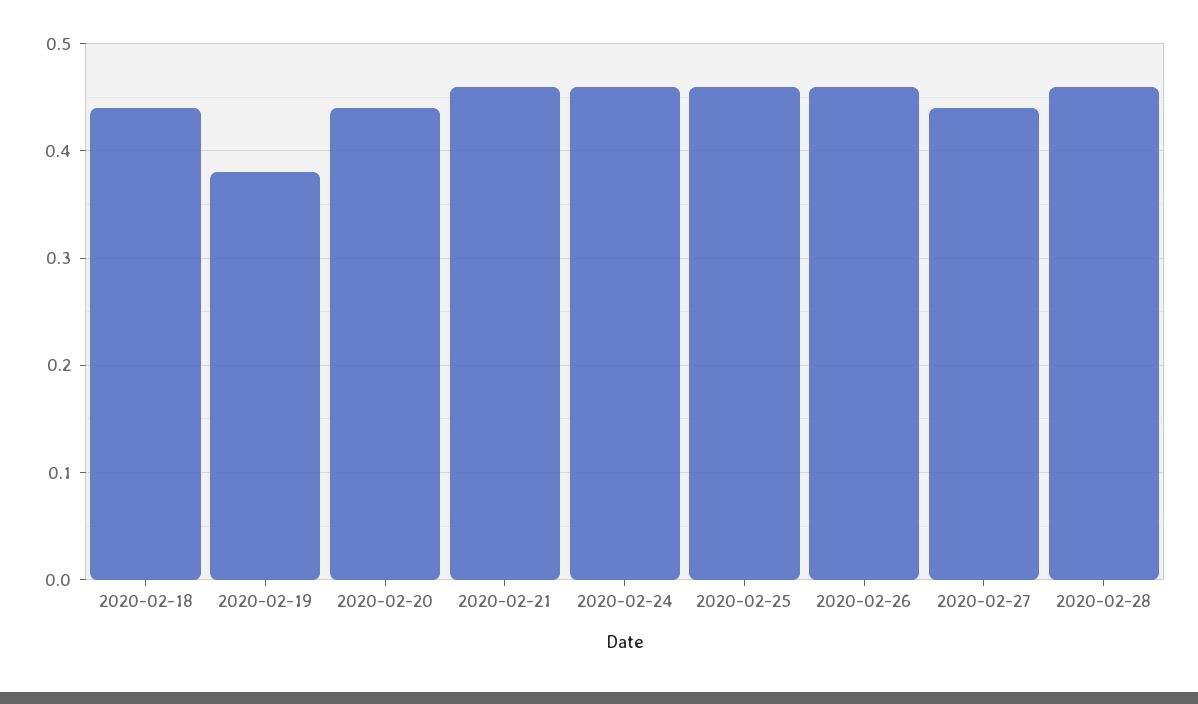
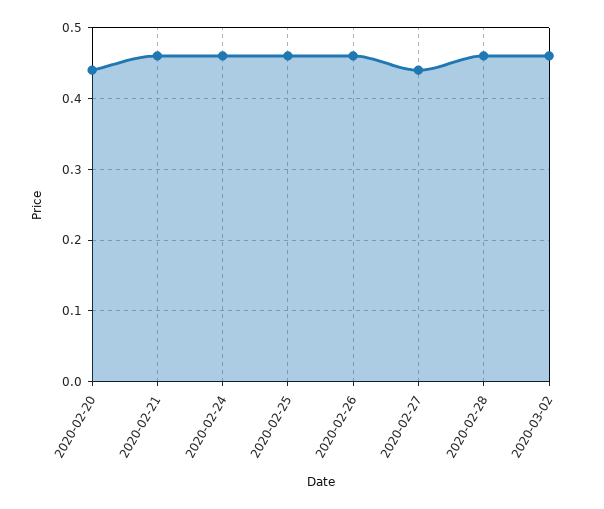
2020-02-18: 0.44 -> none
2020-02-19: 0.38 -> none
2020-03-02: none -> 0.46

